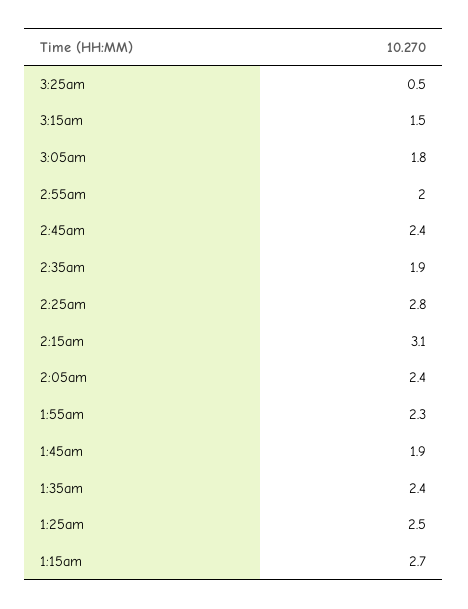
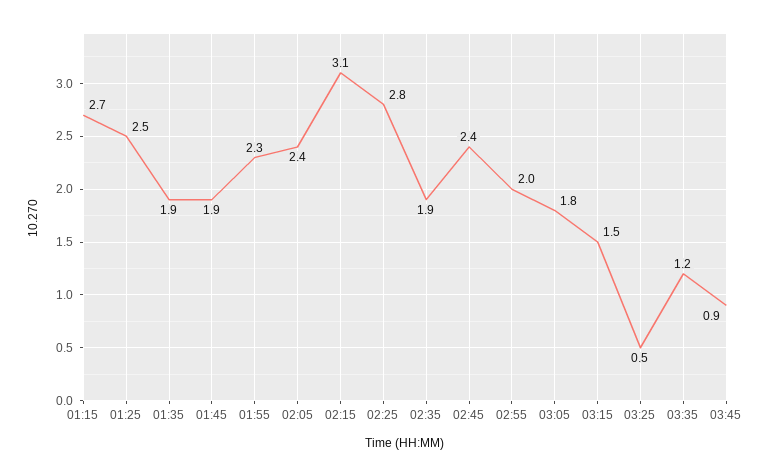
1:35am: 2.4 -> 1.9
03:35: none -> 1.2
03:45: none -> 0.9

